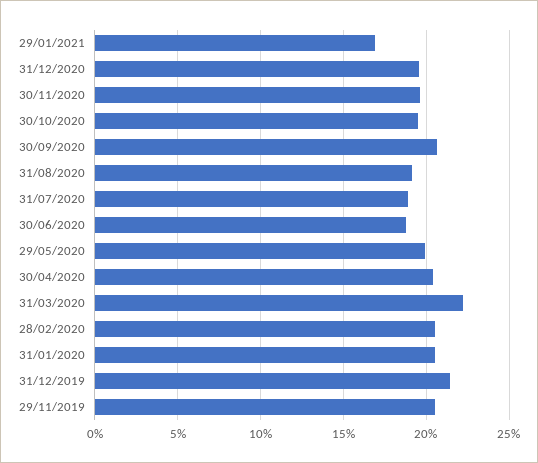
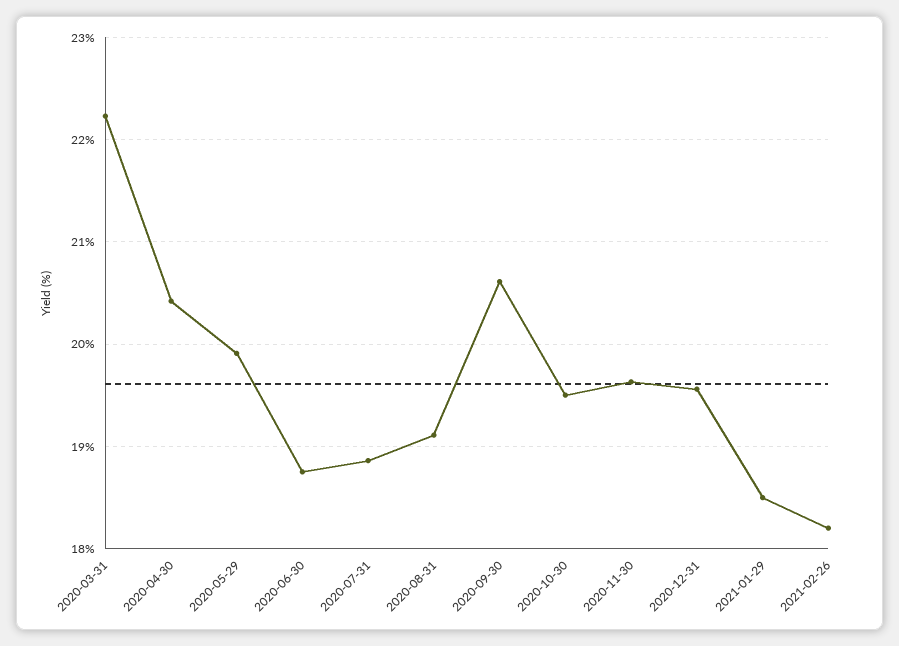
29/01/2021: 17 -> 18.5
28/02/2020: 20.5 -> none
31/01/2020: 20.5 -> none
31/12/2019: 21.5 -> none
29/11/2019: 20.5 -> none
2021-02-26: none -> 18.2

